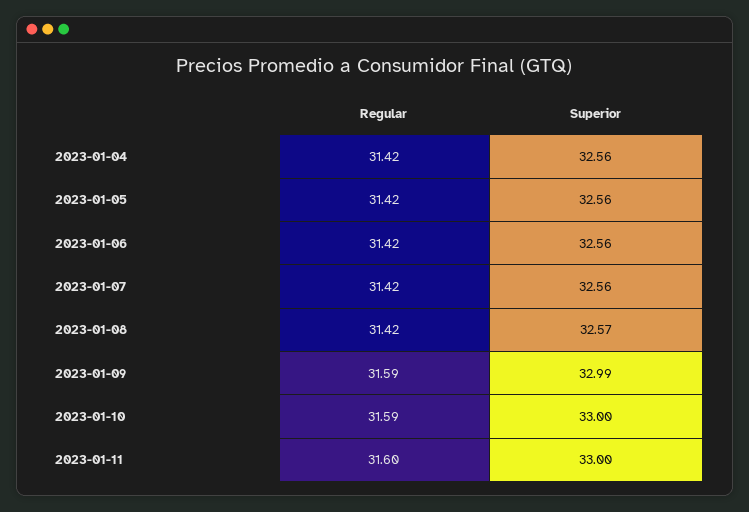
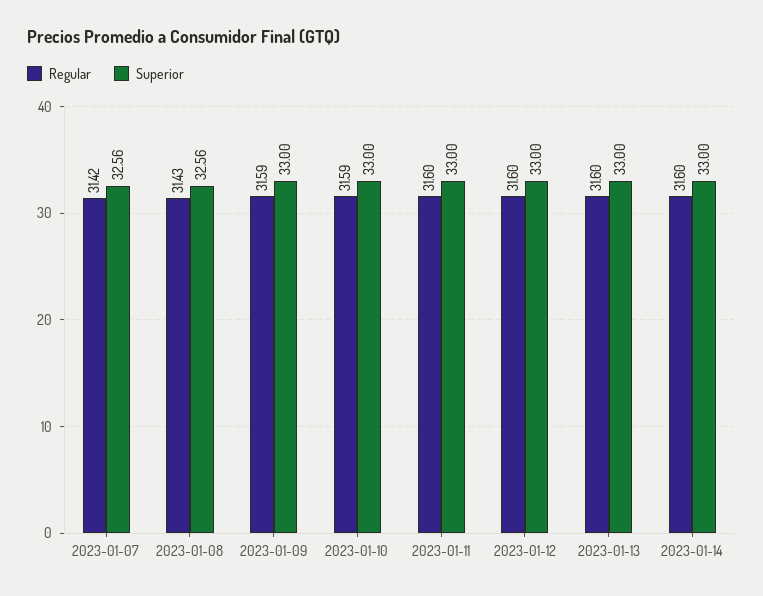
Regular, 2023-01-04: 31.42 -> none
Superior, 2023-01-04: 32.56 -> none
Regular, 2023-01-05: 31.42 -> none
Superior, 2023-01-05: 32.56 -> none
Regular, 2023-01-06: 31.42 -> none
Superior, 2023-01-06: 32.56 -> none
Regular, 2023-01-08: 31.42 -> 31.43
Superior, 2023-01-08: 32.57 -> 32.56
Superior, 2023-01-09: 32.99 -> 33
Regular, 2023-01-12: none -> 31.6
Superior, 2023-01-12: none -> 33
Regular, 2023-01-13: none -> 31.6
Superior, 2023-01-13: none -> 33
Regular, 2023-01-14: none -> 31.6
Superior, 2023-01-14: none -> 33

